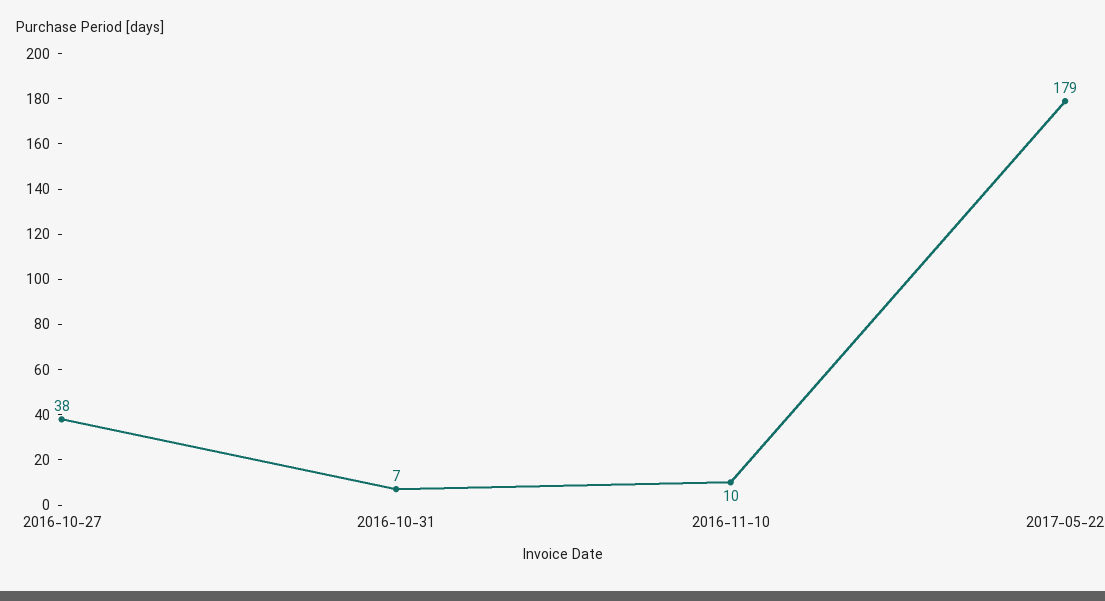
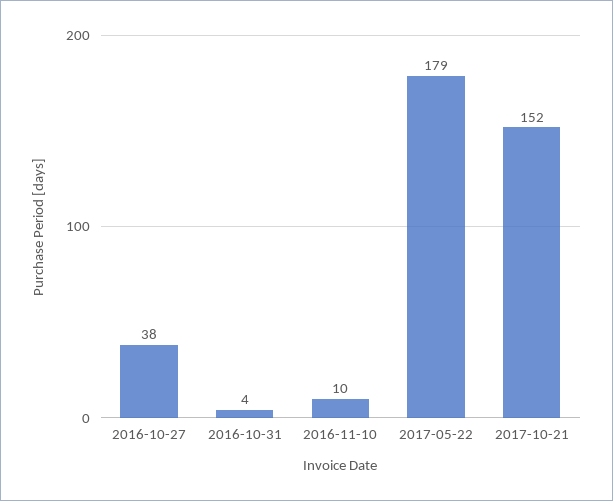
2016-10-31: 7 -> 4
2017-10-21: none -> 152

